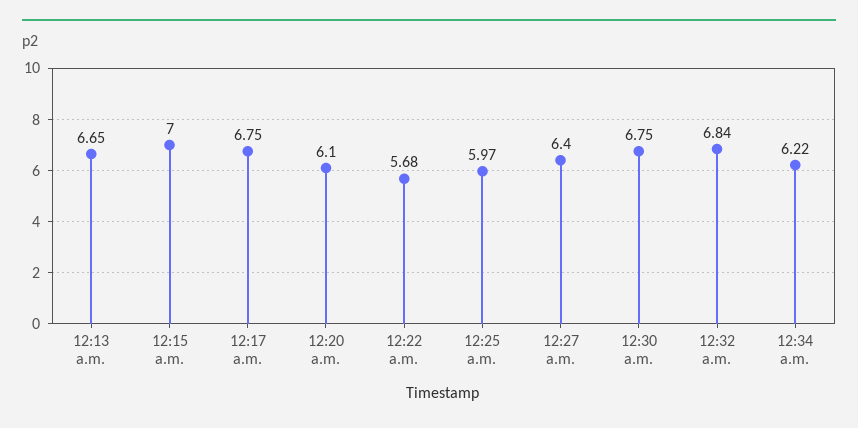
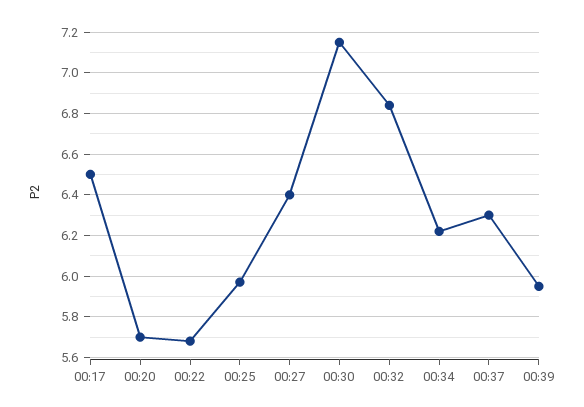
12:13 a.m.: 6.65 -> none
12:15 a.m.: 7 -> none
12:17 a.m.: 6.75 -> 6.5
12:20 a.m.: 6.1 -> 5.7
12:30 a.m.: 6.75 -> 7.15
00:37: none -> 6.3
00:39: none -> 5.95

